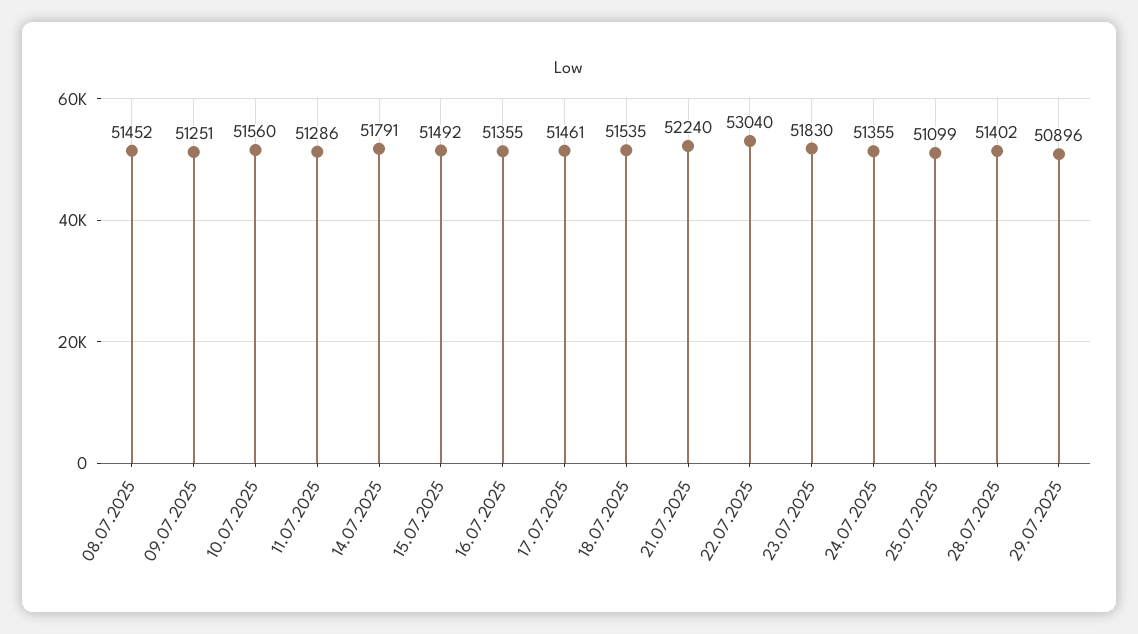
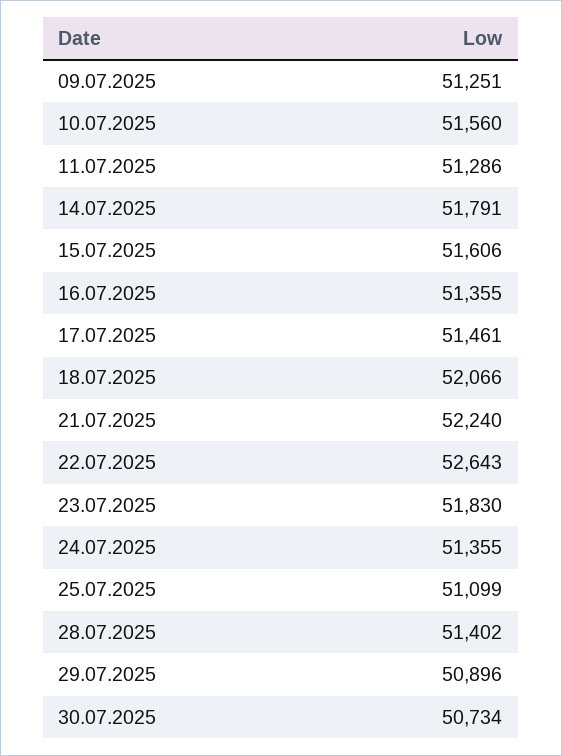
08.07.2025: 51452 -> none
15.07.2025: 51492 -> 51606
18.07.2025: 51535 -> 52066
22.07.2025: 53040 -> 52643
30.07.2025: none -> 50734

